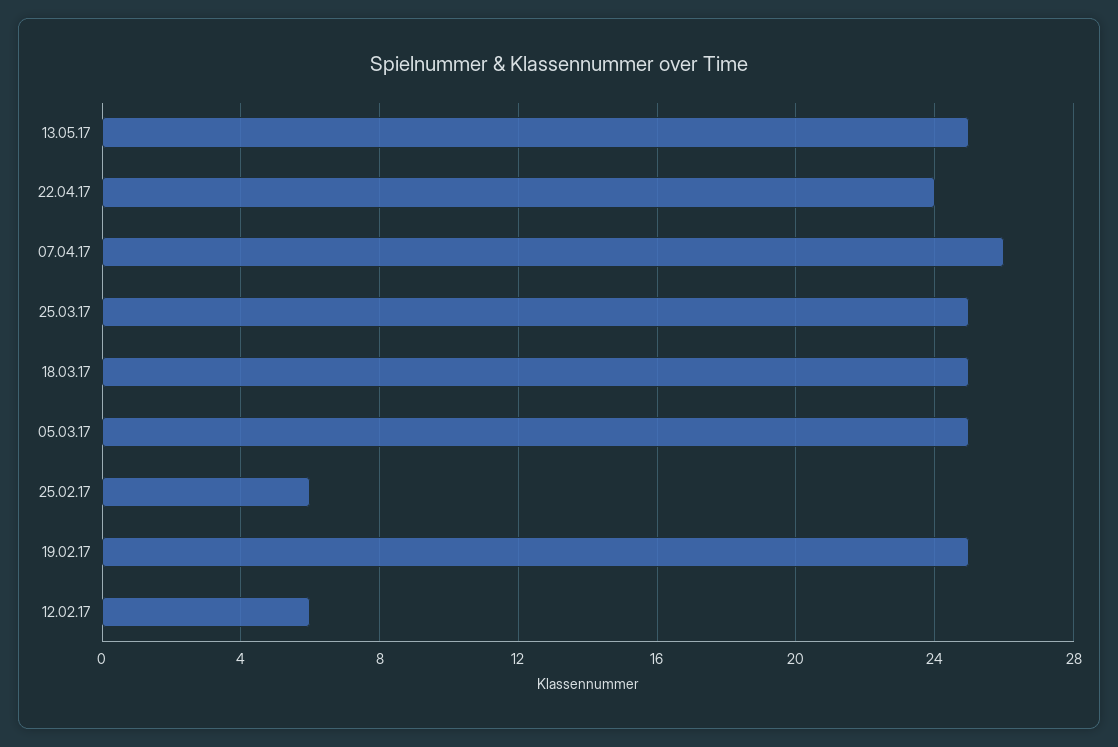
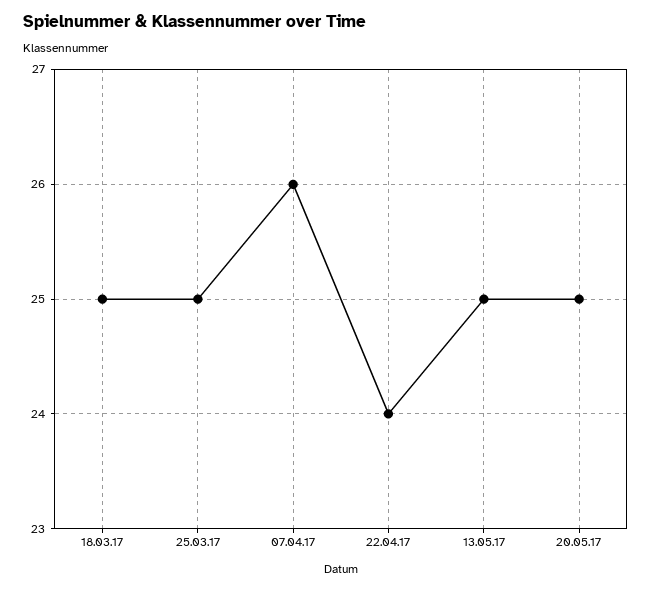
05.03.17: 25 -> none
25.02.17: 6 -> none
19.02.17: 25 -> none
12.02.17: 6 -> none
20.05.17: none -> 25

